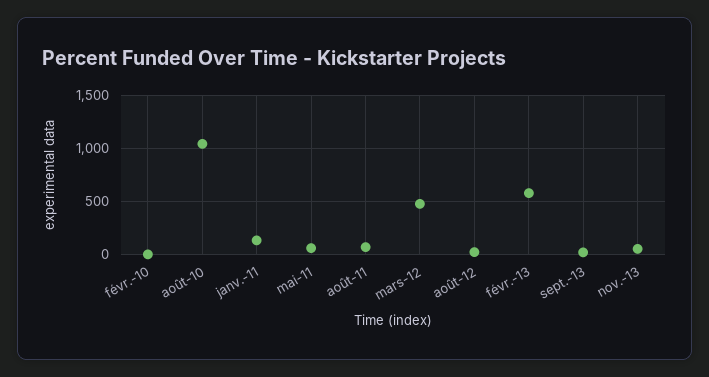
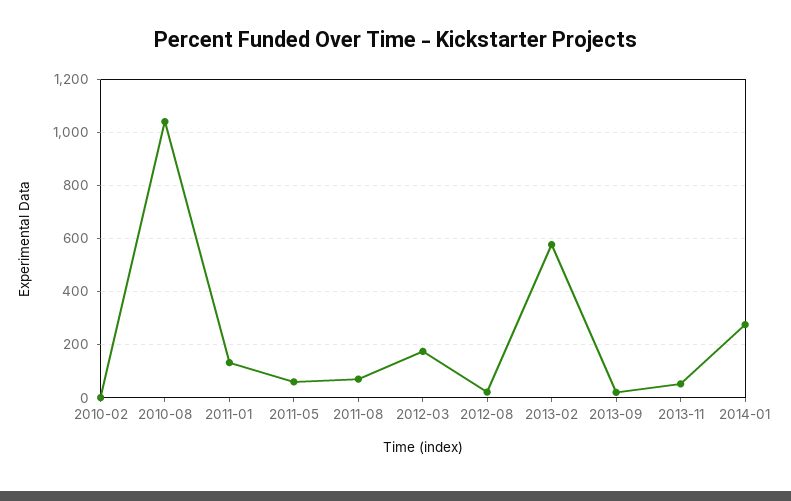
mars-12: 500 -> 175
2014-01: none -> 275

